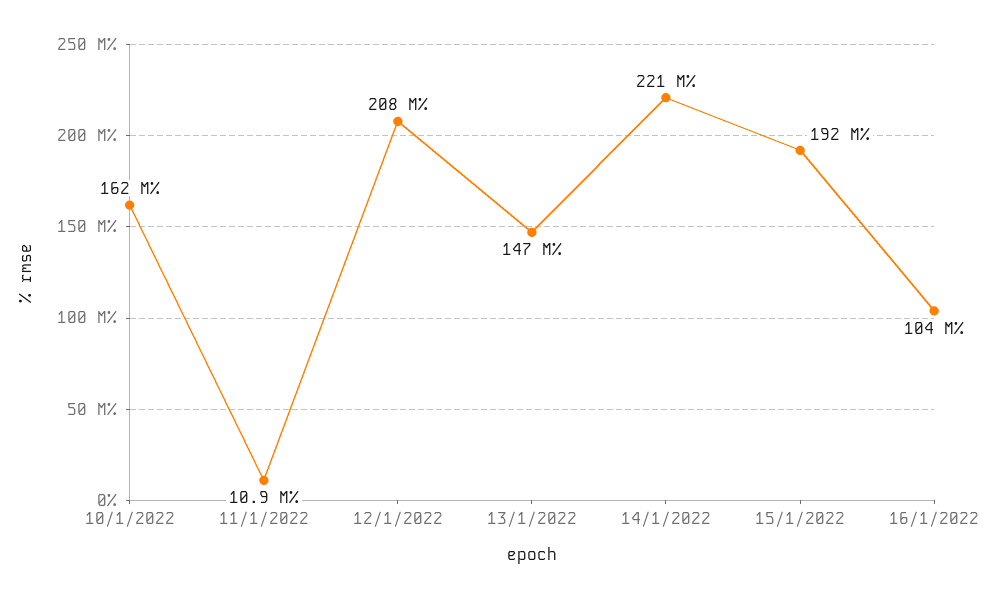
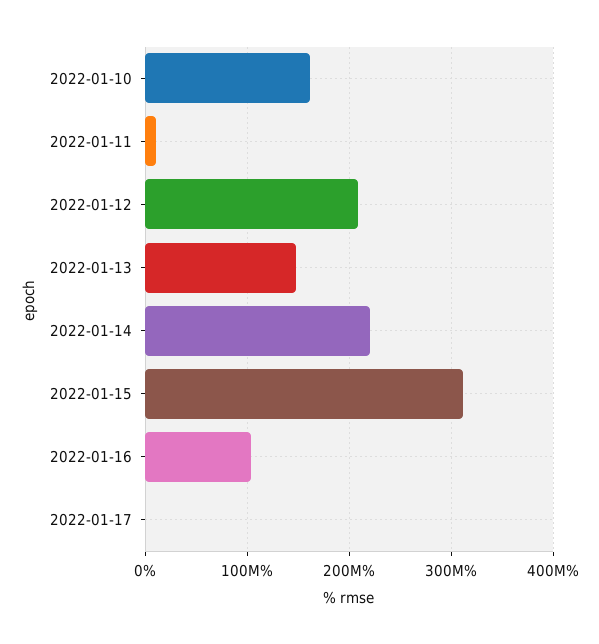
15/1/2022: 192000000 -> 310000000
2022-01-17: none -> 0

